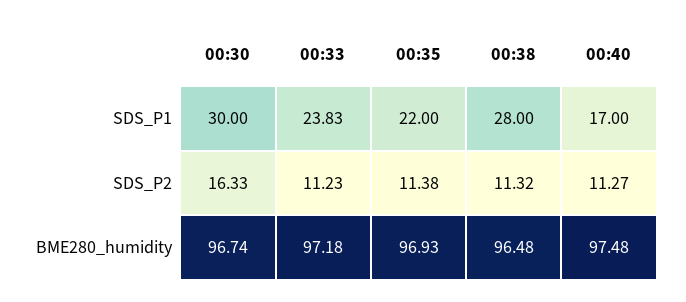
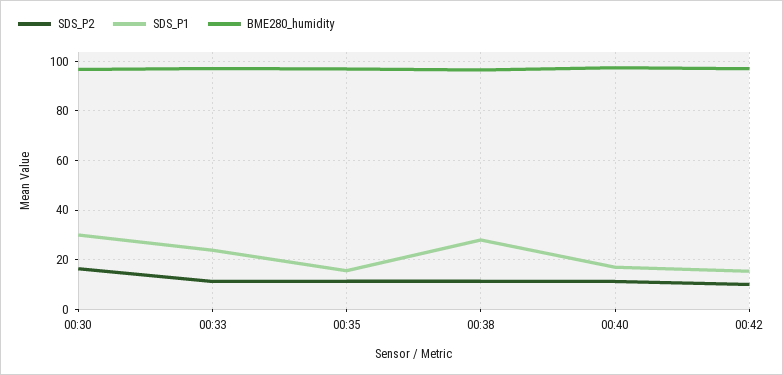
SDS_P1, 00:35: 22 -> 15
SDS_P2, 00:42: none -> 10
SDS_P1, 00:42: none -> 15
BME280_humidity, 00:42: none -> 97.5

